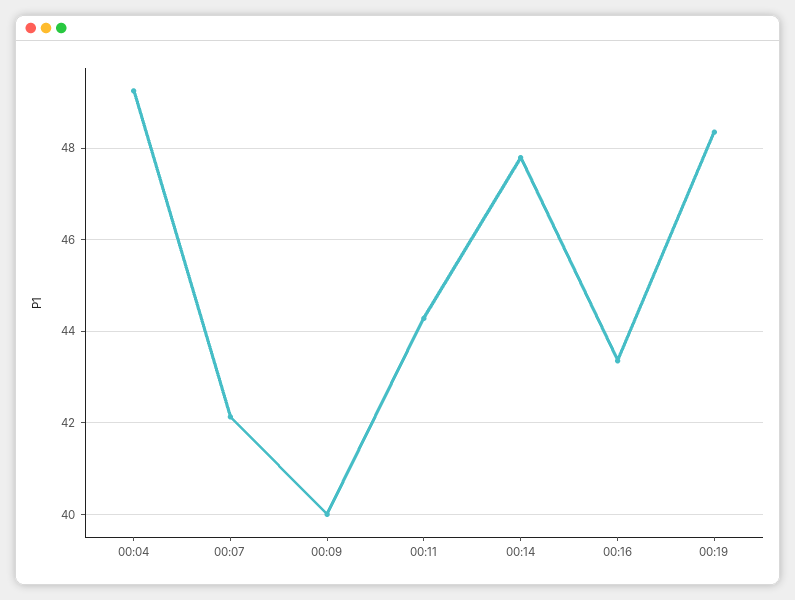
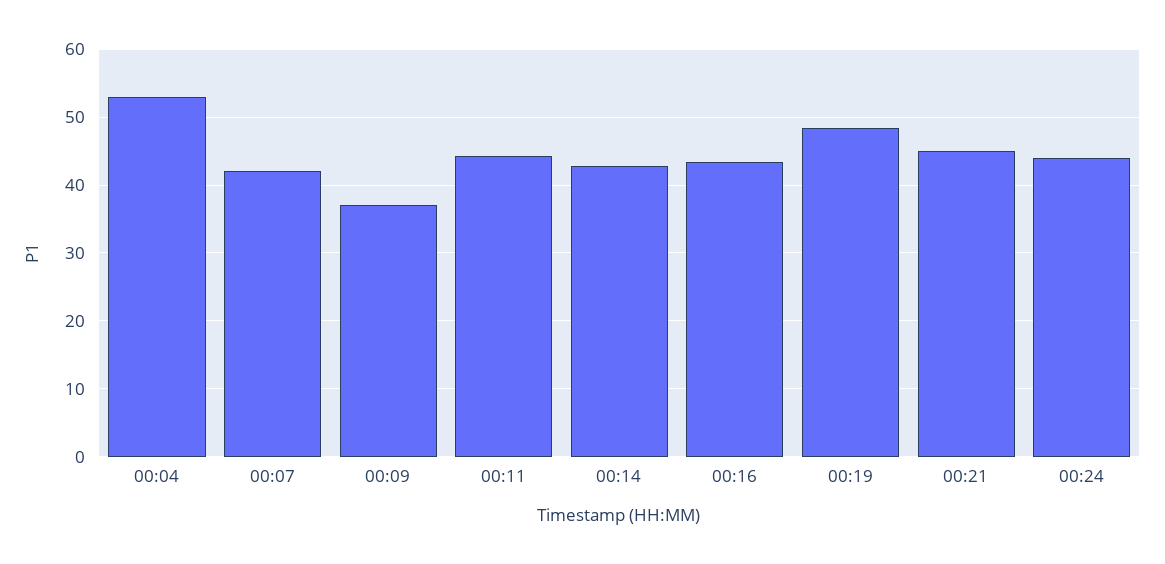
00:04: 49.2 -> 53
00:09: 40 -> 37
00:14: 47.8 -> 43
00:21: none -> 45
00:24: none -> 44

